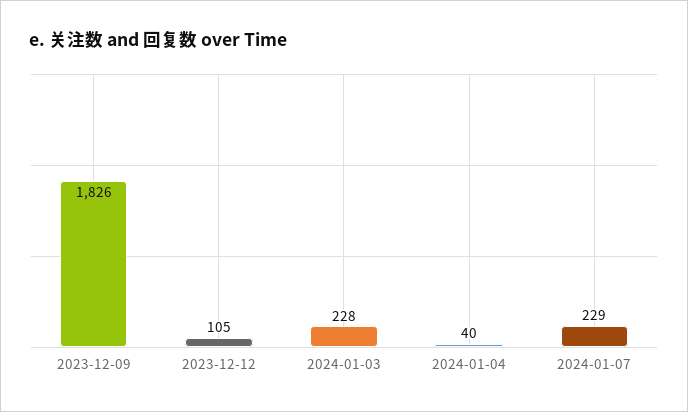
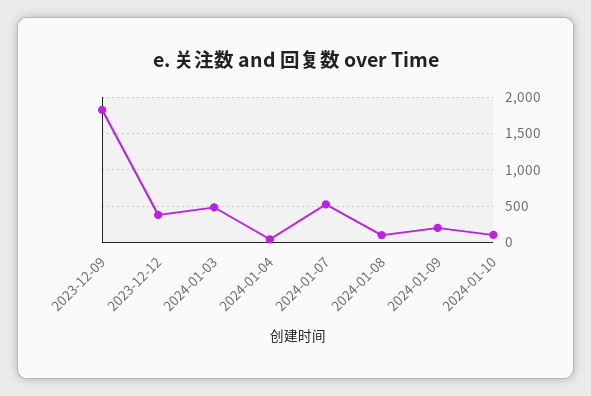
2023-12-12: 105 -> 400
2024-01-03: 228 -> 500
2024-01-07: 229 -> 500
2024-01-08: none -> 100
2024-01-09: none -> 200
2024-01-10: none -> 100

